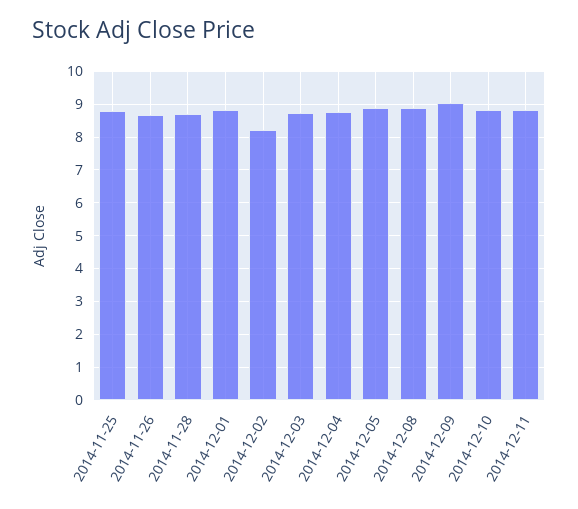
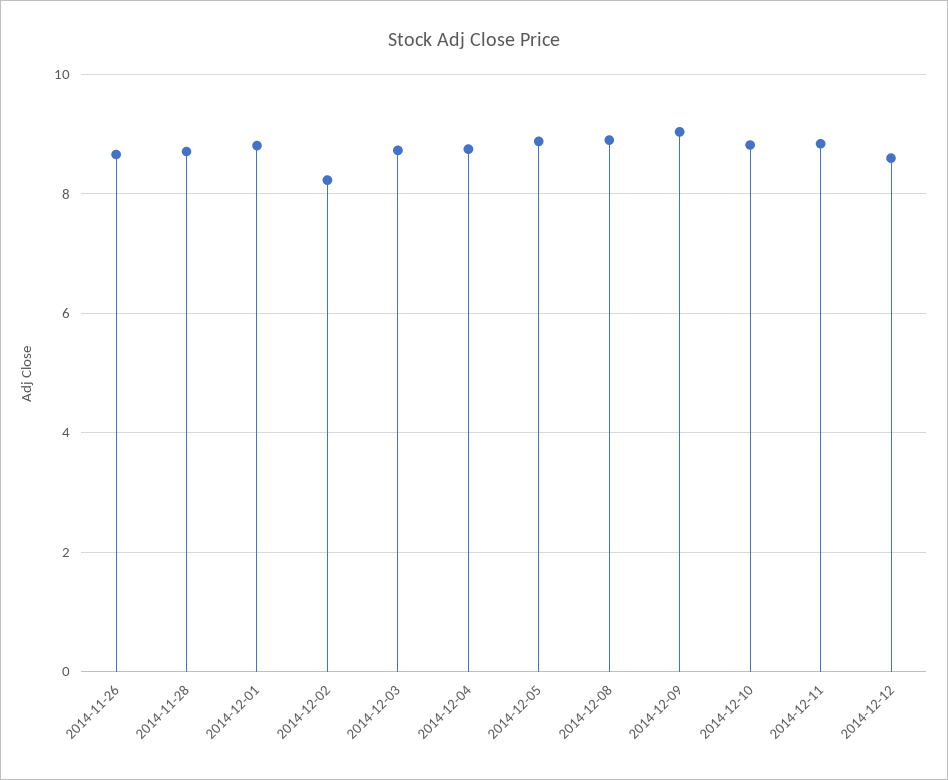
2014-11-25: 8.8 -> none
2014-12-12: none -> 8.6

